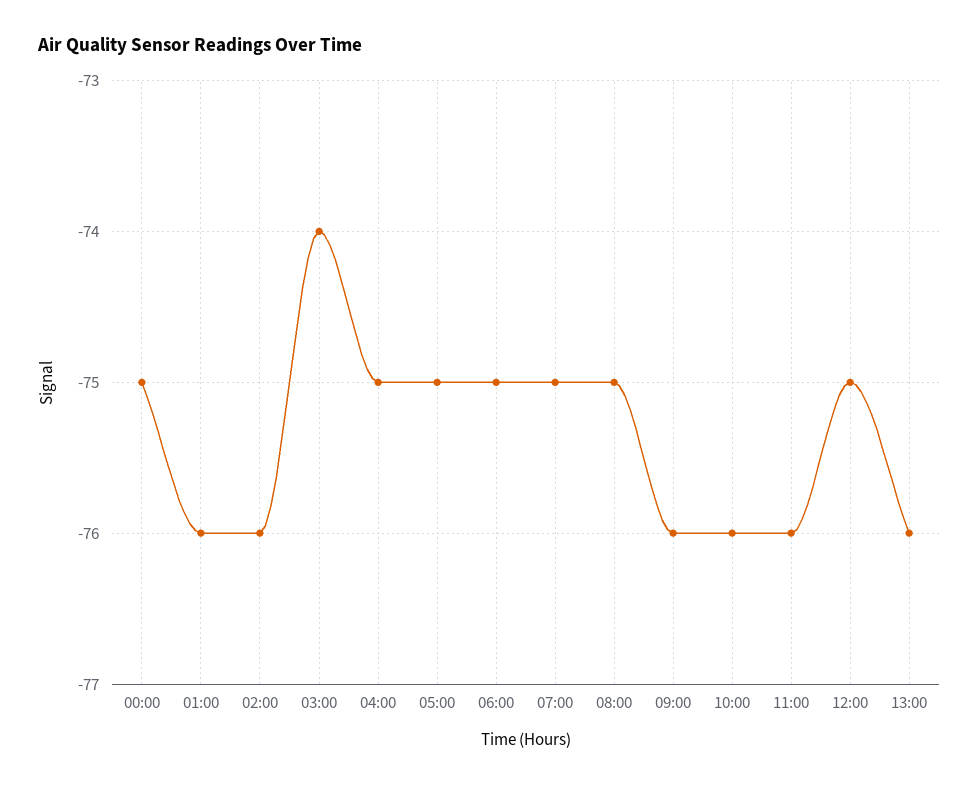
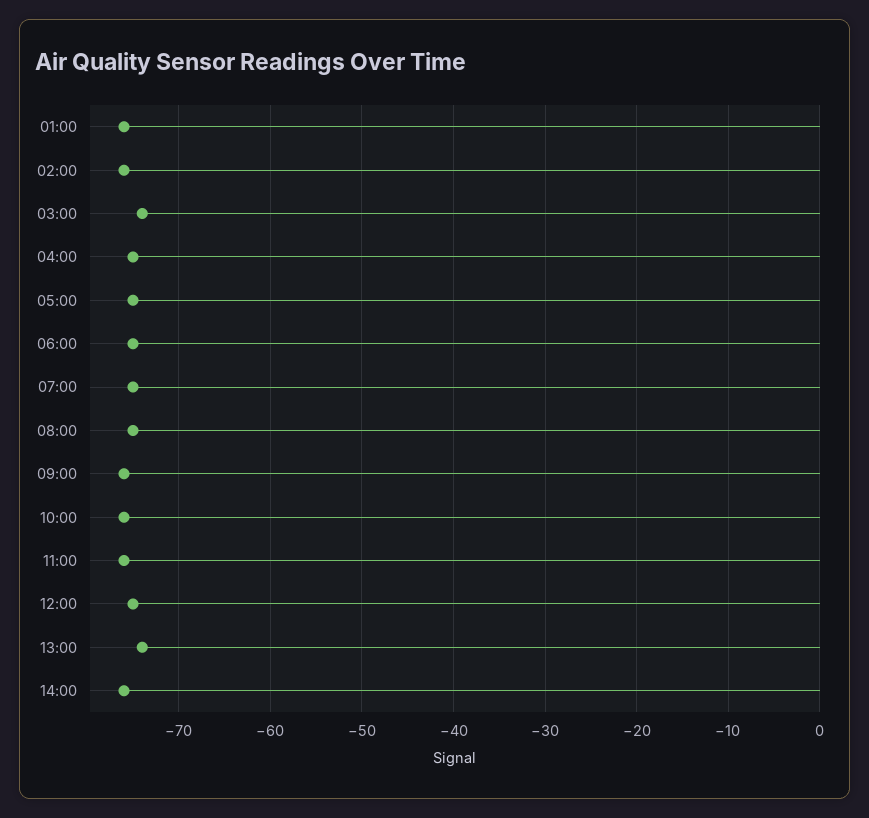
00:00: -75 -> none
13:00: -76 -> -74
14:00: none -> -76

